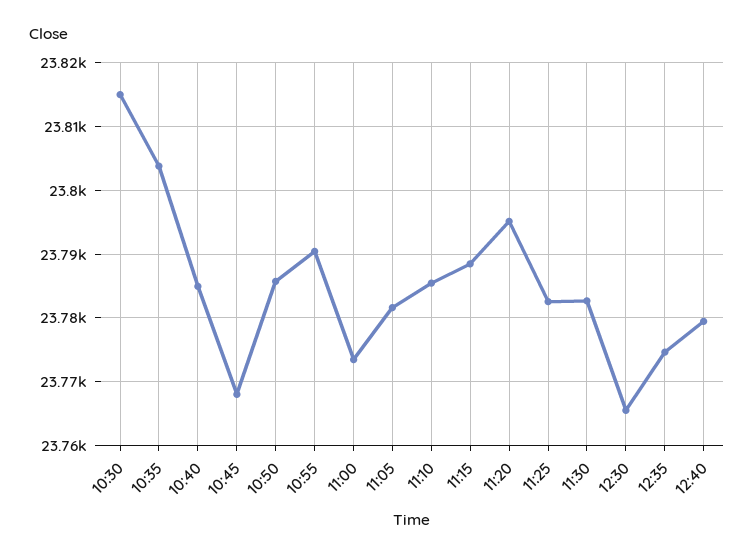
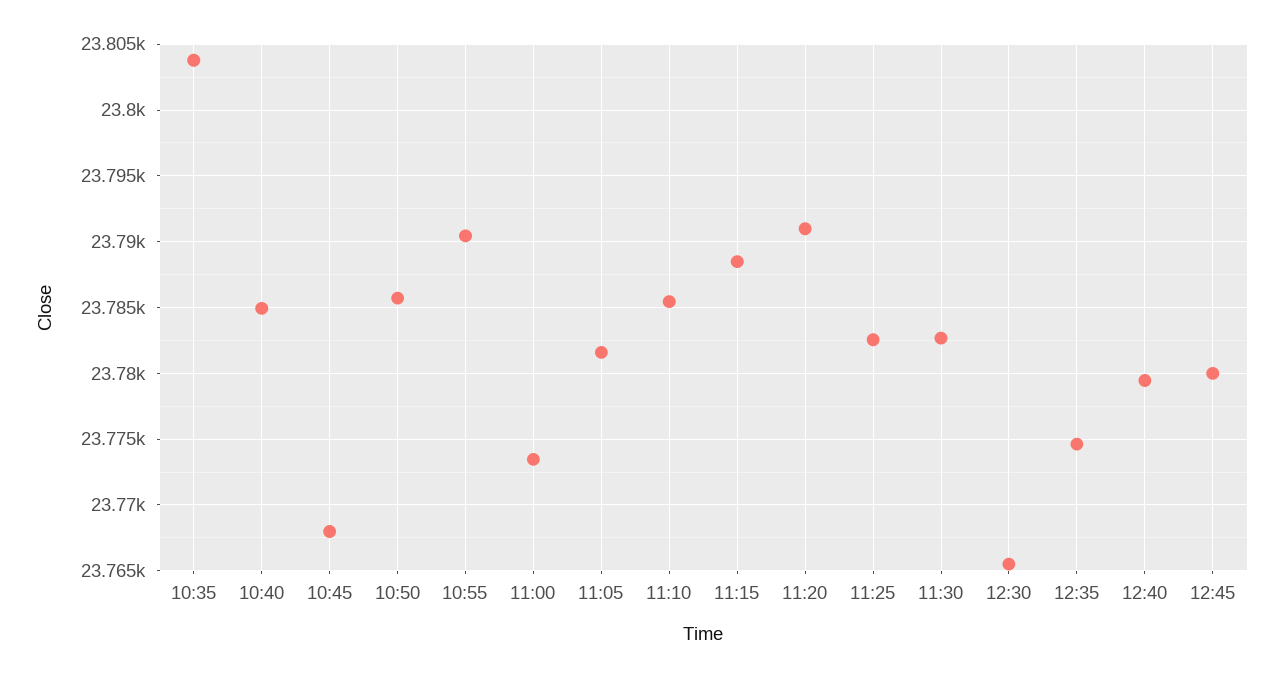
10:30: 23815 -> none
11:20: 23795 -> 23791
12:45: none -> 23780

